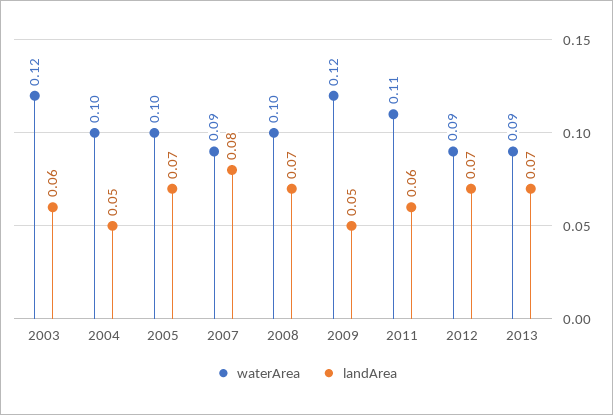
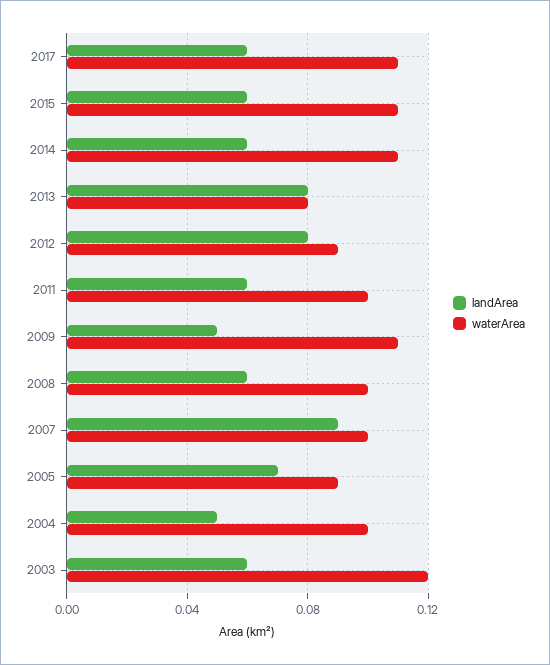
waterArea, 2005: 0.1 -> 0.09
waterArea, 2007: 0.09 -> 0.1
landArea, 2007: 0.08 -> 0.09
landArea, 2008: 0.07 -> 0.06
waterArea, 2009: 0.12 -> 0.11
waterArea, 2011: 0.11 -> 0.1
landArea, 2012: 0.07 -> 0.08
waterArea, 2013: 0.09 -> 0.08
landArea, 2013: 0.07 -> 0.08
landArea, 2017: none -> 0.06
waterArea, 2017: none -> 0.11
landArea, 2015: none -> 0.06
waterArea, 2015: none -> 0.11
landArea, 2014: none -> 0.06
waterArea, 2014: none -> 0.11

